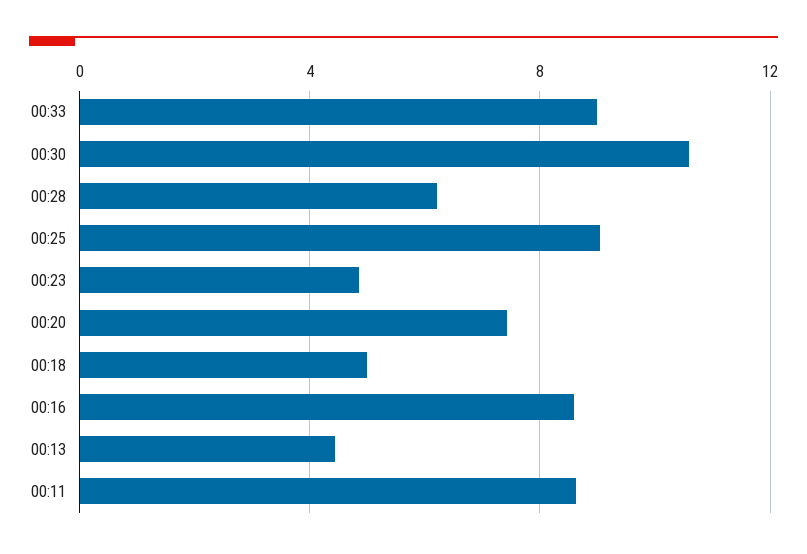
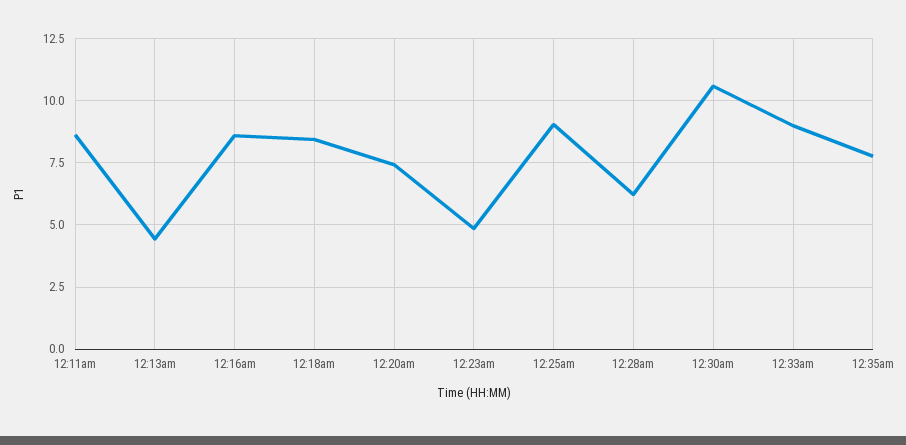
00:18: 5 -> 8.5
12:35am: none -> 7.75

